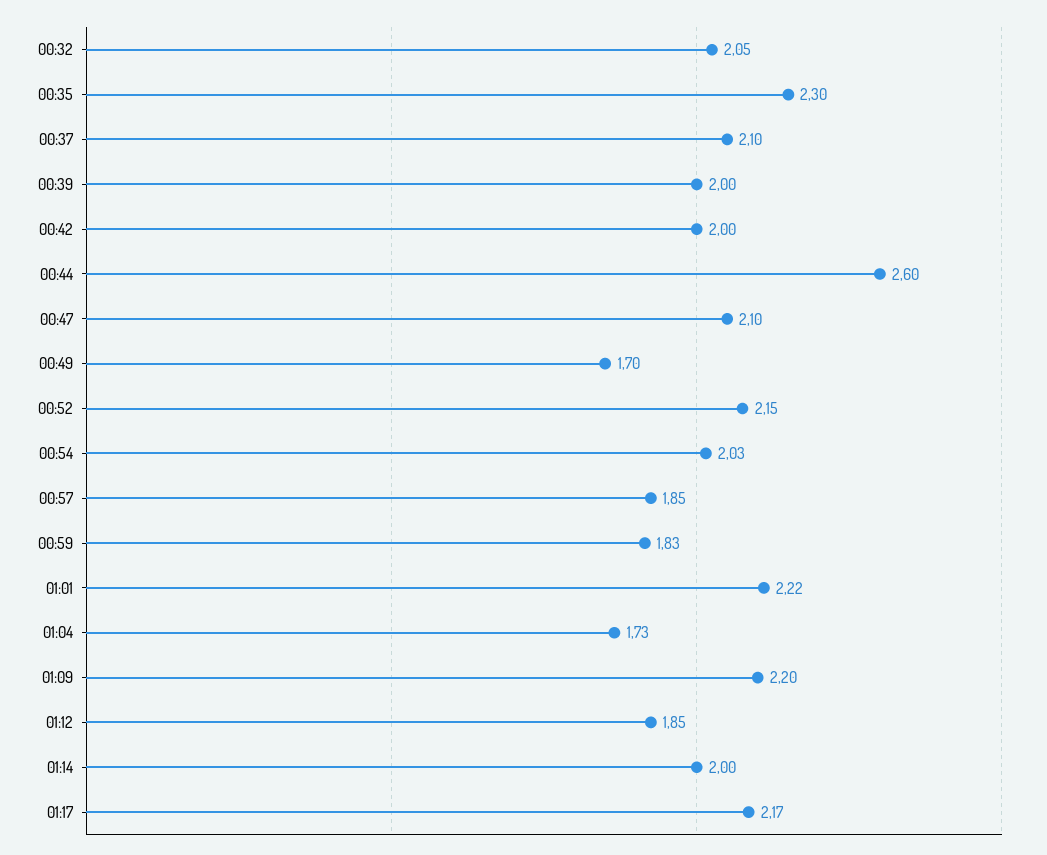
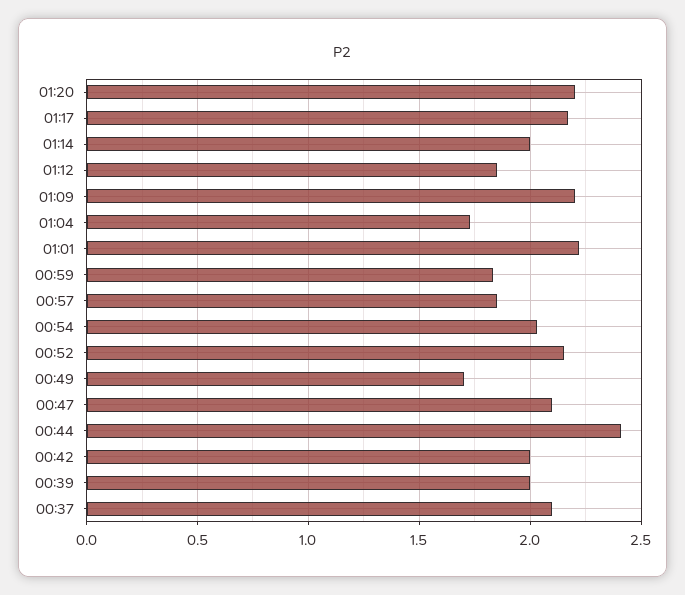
00:32: 2.05 -> none
00:35: 2.3 -> none
00:44: 2.6 -> 2.4
01:20: none -> 2.2

